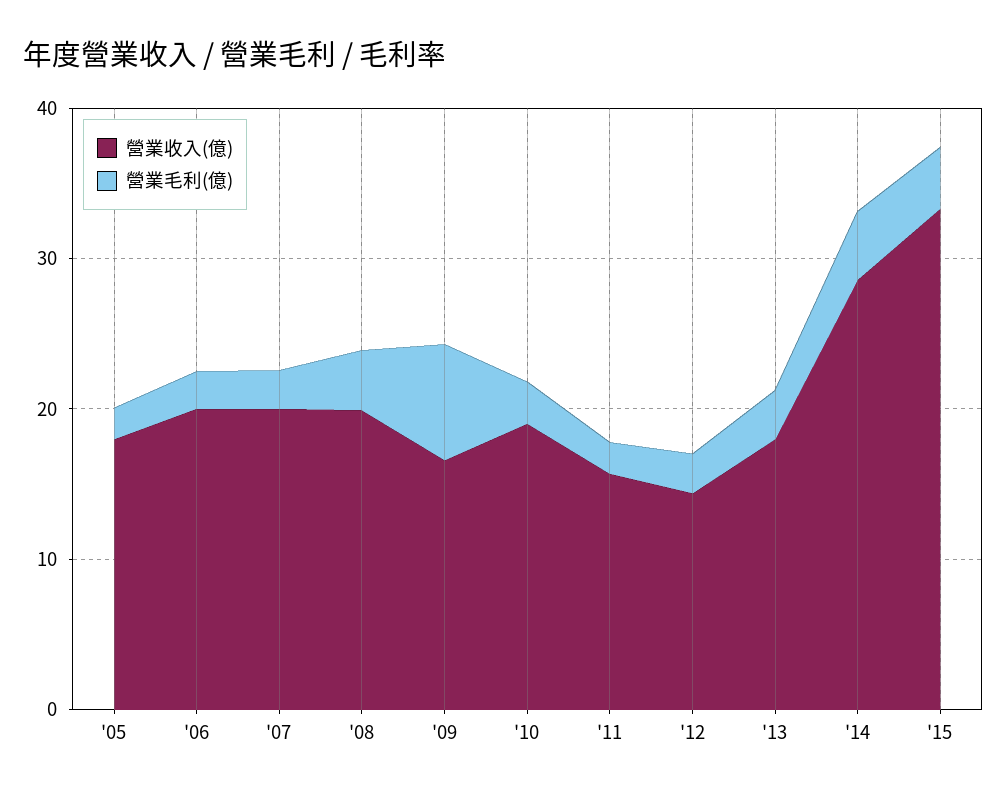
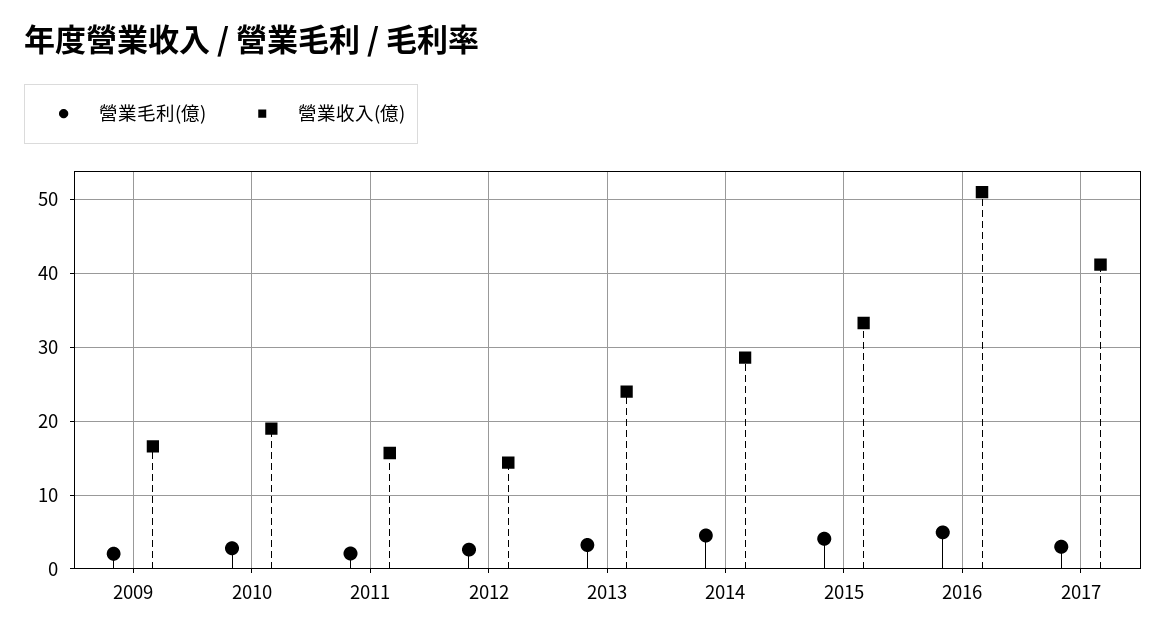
營業收入(億), '05: 18 -> none
營業毛利(億), '05: 2 -> none
營業收入(億), '06: 20 -> none
營業毛利(億), '06: 2 -> none
營業收入(億), '07: 20 -> none
營業毛利(億), '07: 2 -> none
營業收入(億), '08: 20 -> none
營業毛利(億), '08: 4 -> none
營業毛利(億), '09: 8 -> 2
營業收入(億), '13: 18 -> 24
營業毛利(億), 2016: none -> 5
營業收入(億), 2016: none -> 51
營業毛利(億), 2017: none -> 3
營業收入(億), 2017: none -> 41

